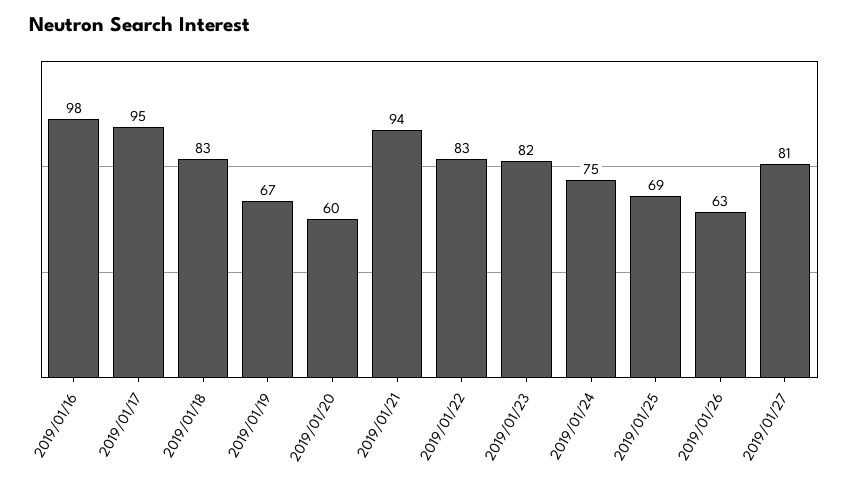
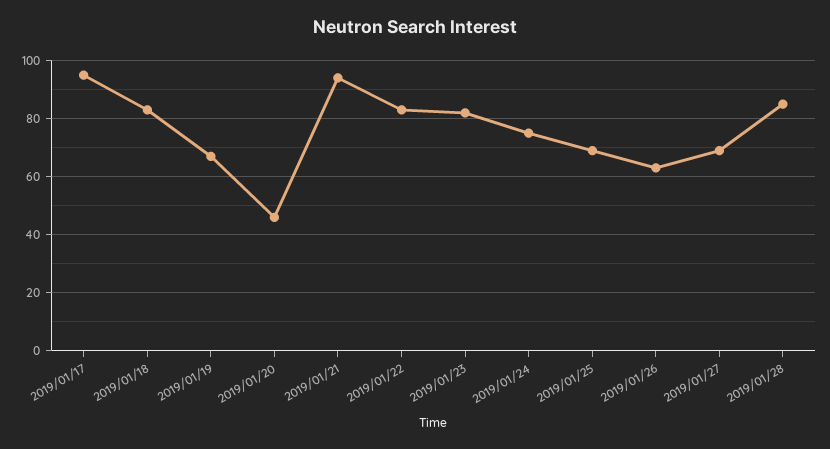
2019/01/16: 98 -> none
2019/01/20: 60 -> 45
2019/01/27: 81 -> 70
2019/01/28: none -> 85

